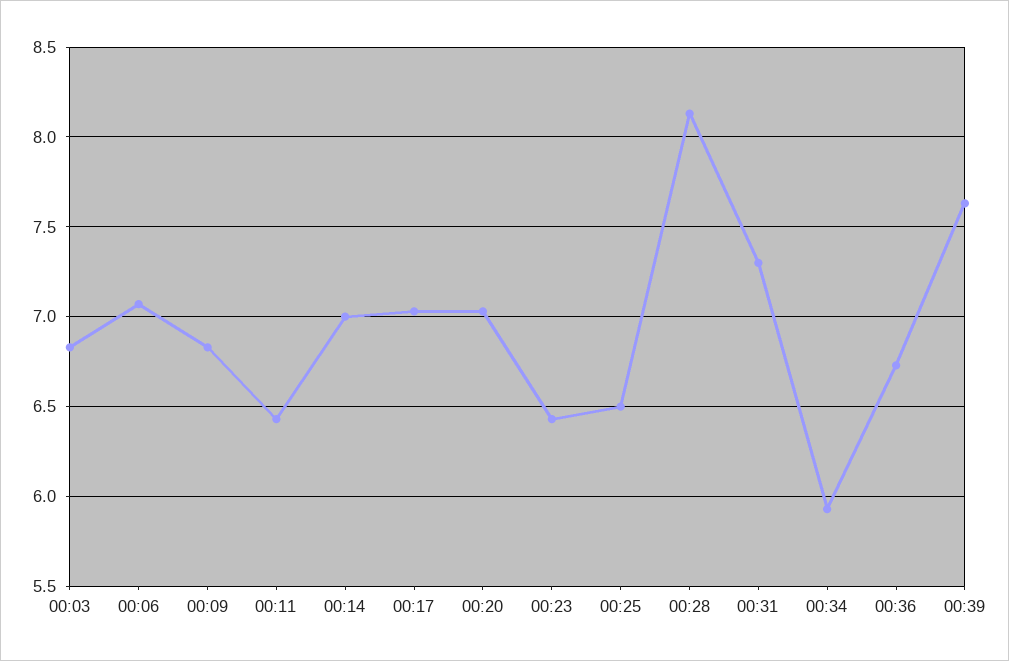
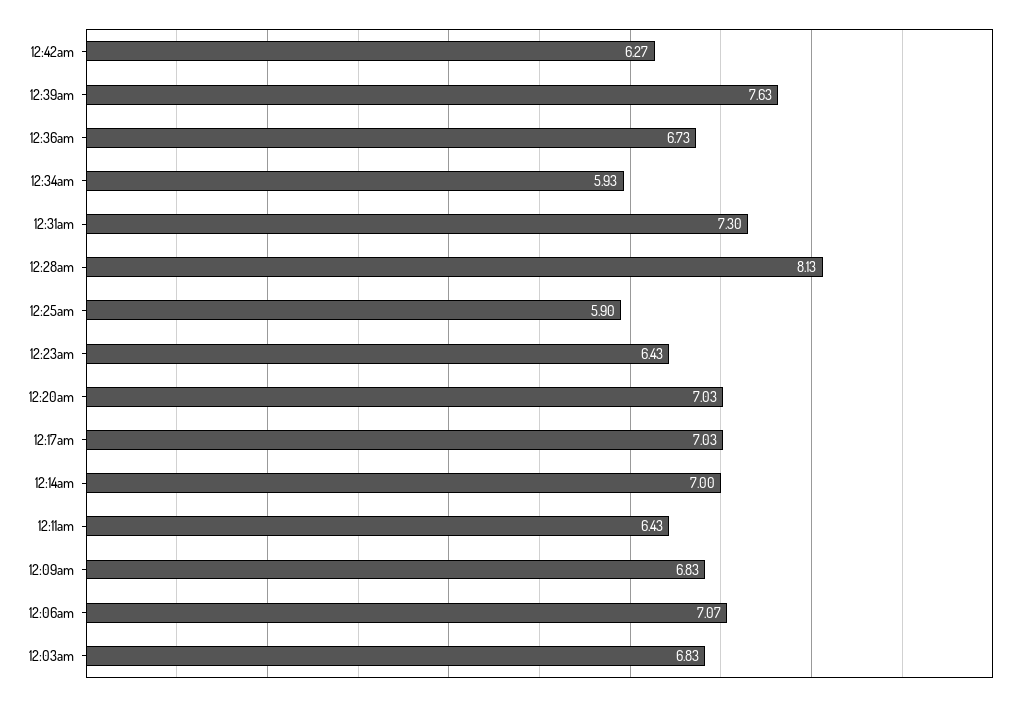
00:25: 6.5 -> 5.9
12:42am: none -> 6.27

